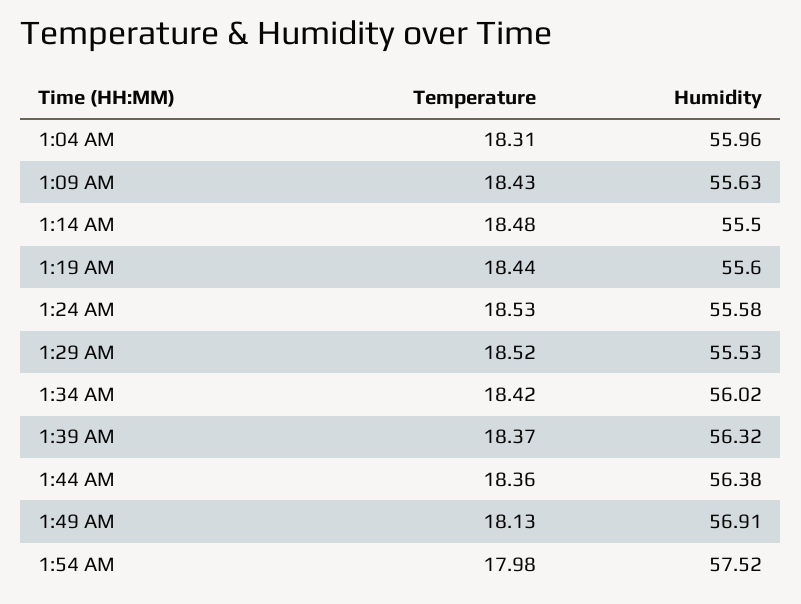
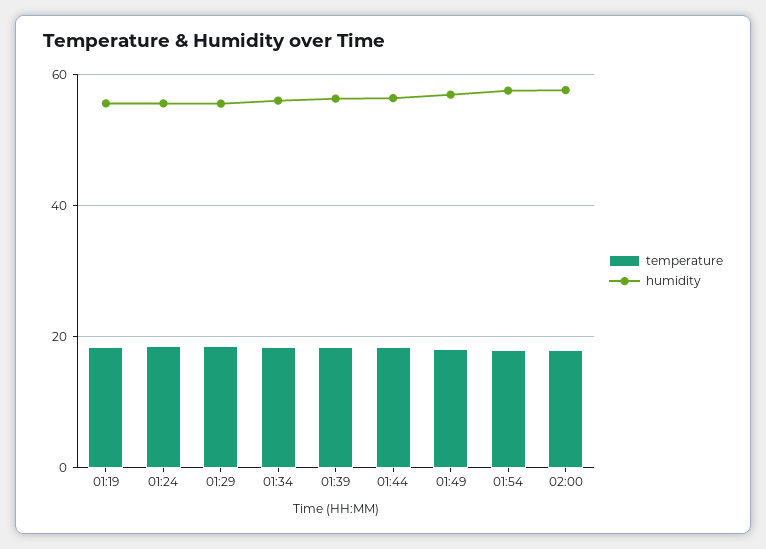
Temperature, 1:04 AM: 18.31 -> none
Humidity, 1:04 AM: 55.96 -> none
Temperature, 1:09 AM: 18.43 -> none
Humidity, 1:09 AM: 55.63 -> none
Temperature, 1:14 AM: 18.48 -> none
Humidity, 1:14 AM: 55.5 -> none
Temperature, 02:00: none -> 18
Humidity, 02:00: none -> 58

